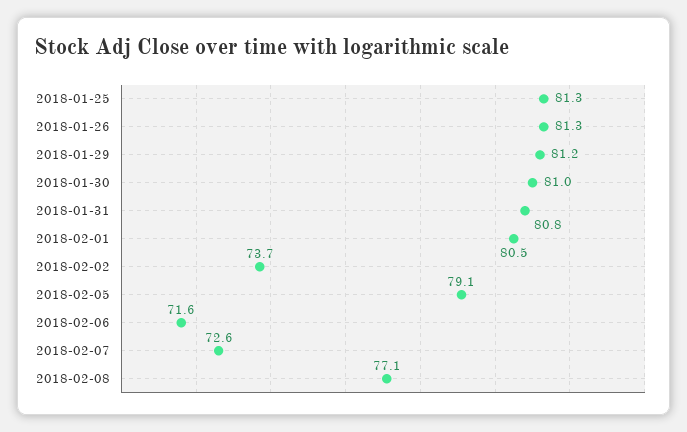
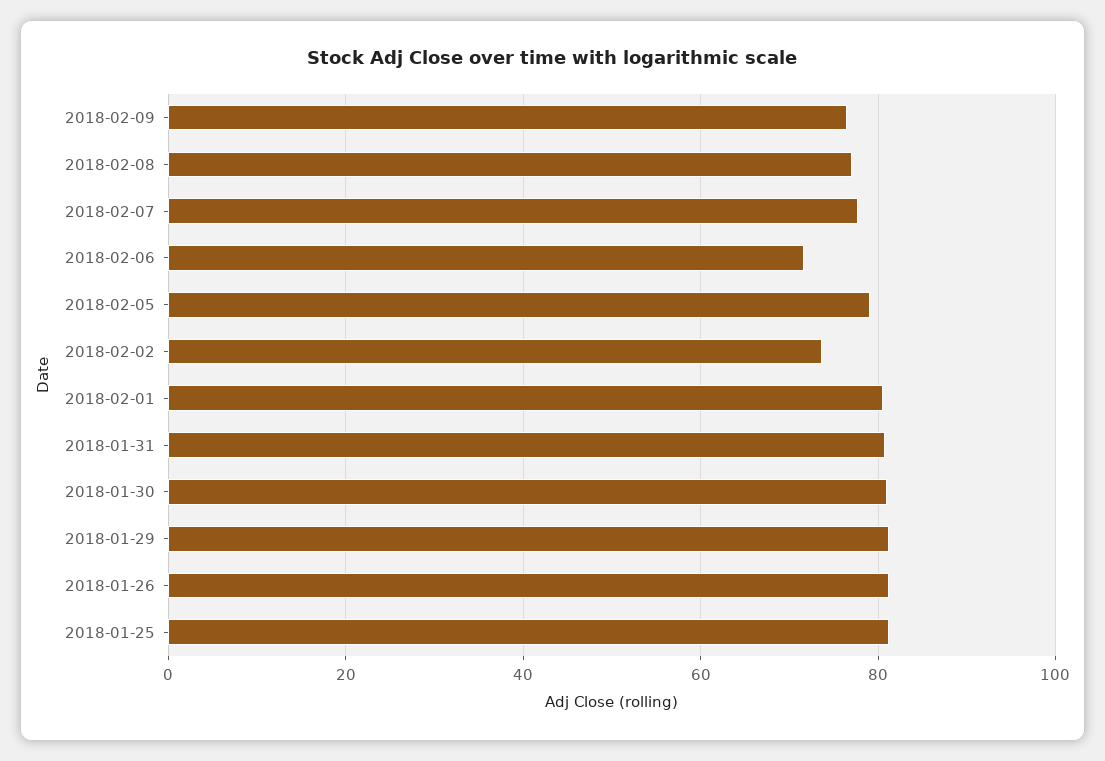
2018-02-07: 72.6 -> 78
2018-02-09: none -> 76

